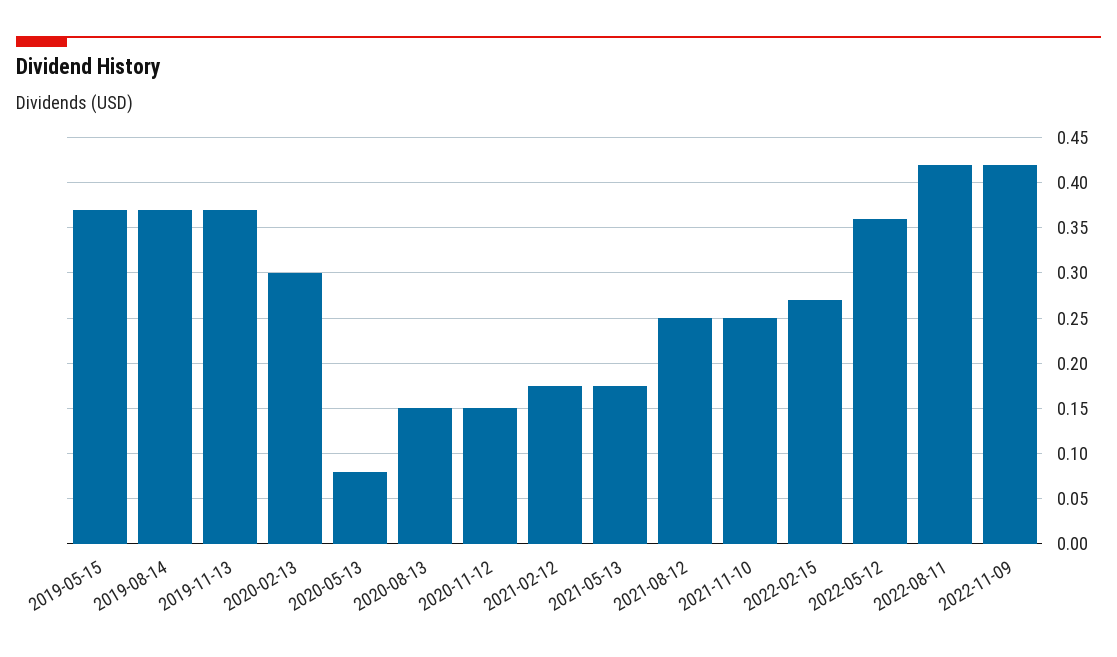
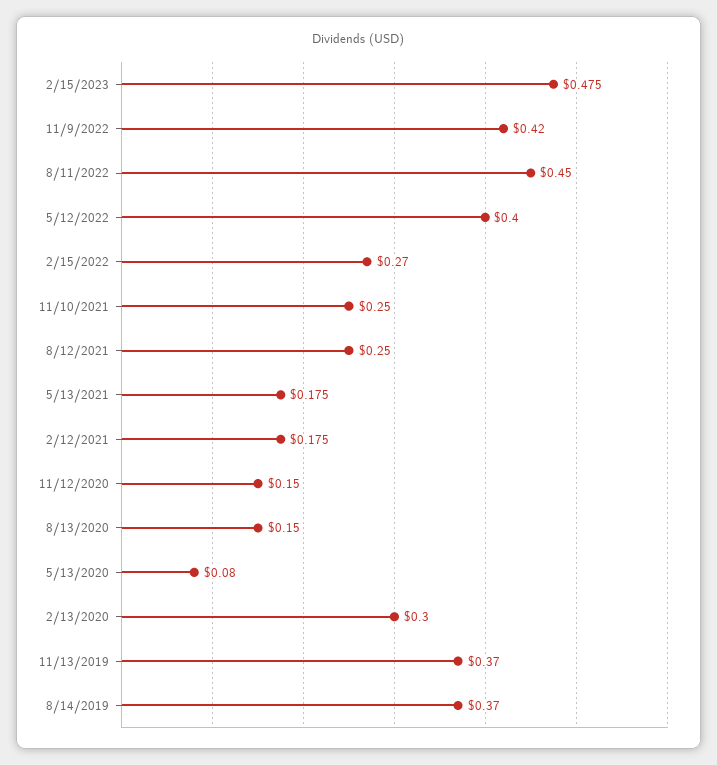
2019-05-15: 0.37 -> none
2022-05-12: 0.36 -> 0.4
2022-08-11: 0.42 -> 0.45
2/15/2023: none -> 0.475

